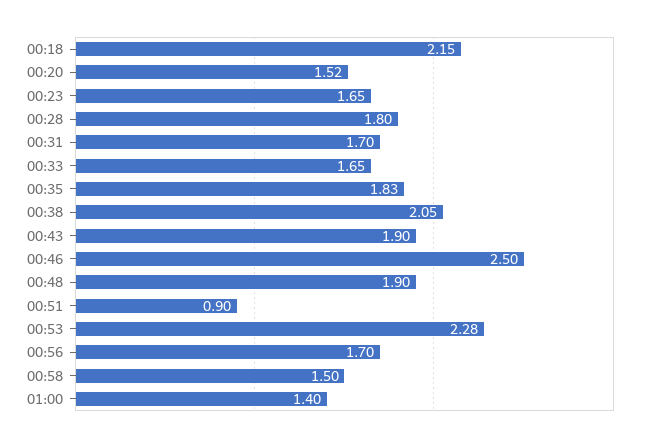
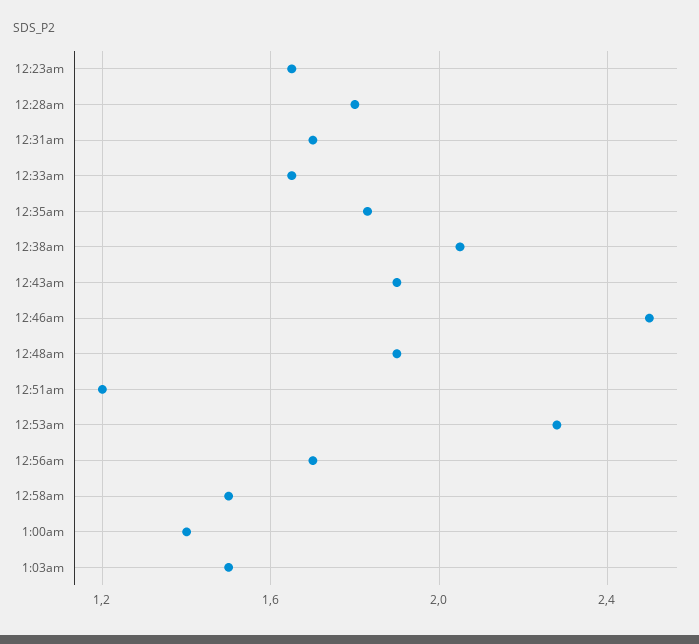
00:18: 2.15 -> none
00:20: 1.52 -> none
00:51: 0.9 -> 1.2
1:03am: none -> 1.5

